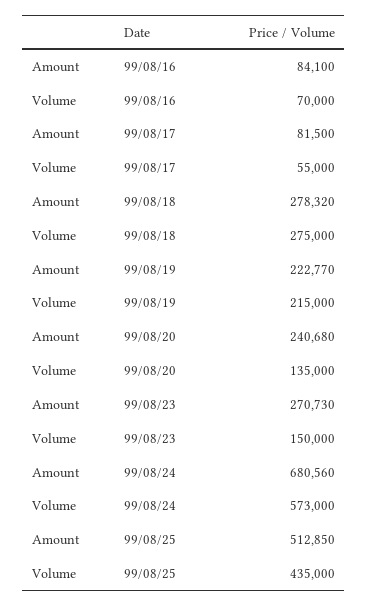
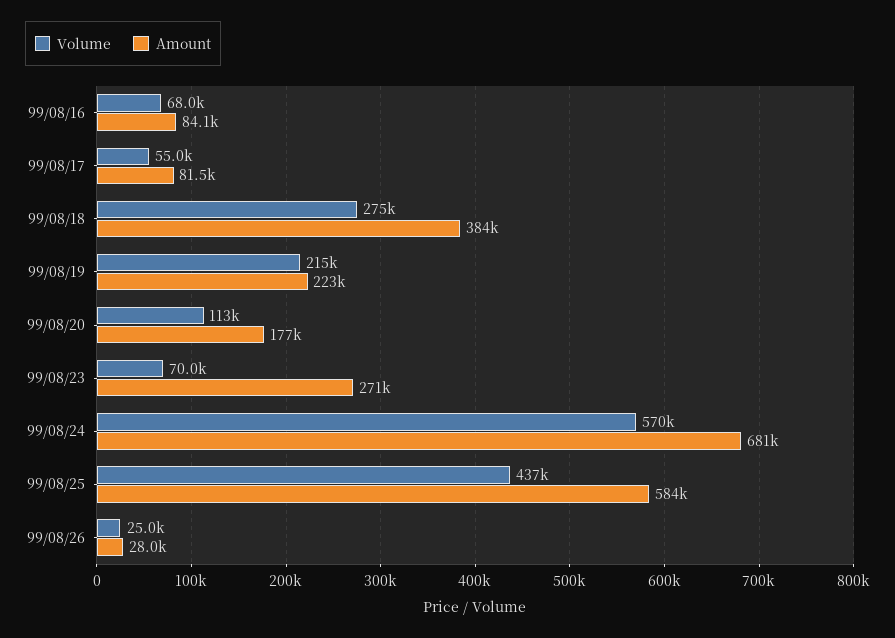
Volume, 99/08/16: 70000 -> 68000
Amount, 99/08/18: 278320 -> 384000
Amount, 99/08/20: 240680 -> 177000
Volume, 99/08/20: 135000 -> 113000
Volume, 99/08/23: 150000 -> 70000
Volume, 99/08/24: 573000 -> 570000
Amount, 99/08/25: 512850 -> 584000
Volume, 99/08/25: 435000 -> 437000
Volume, 99/08/26: none -> 25000
Amount, 99/08/26: none -> 28000

